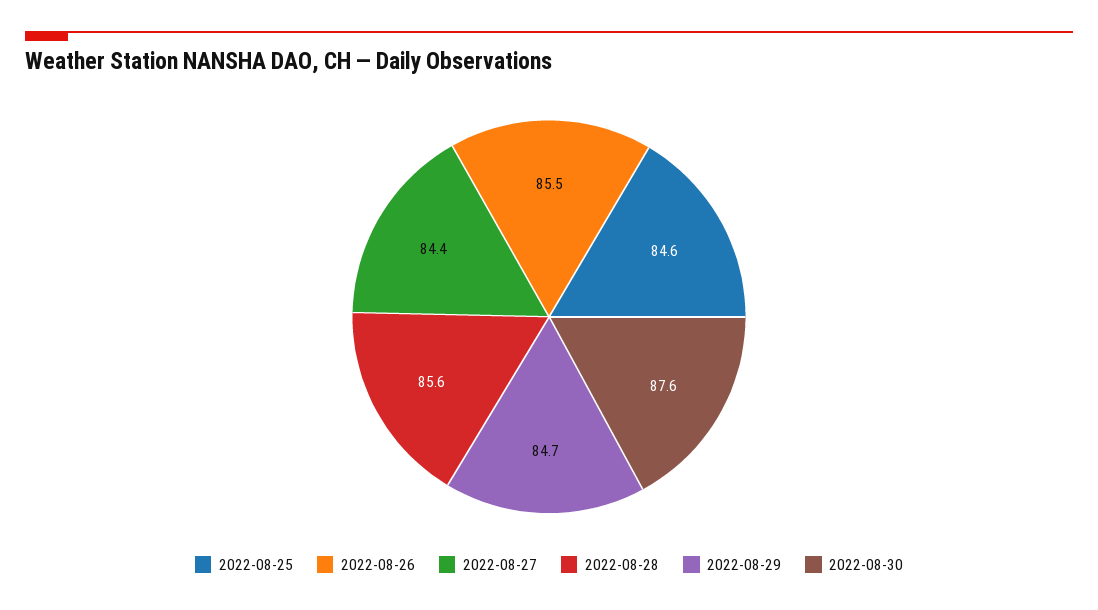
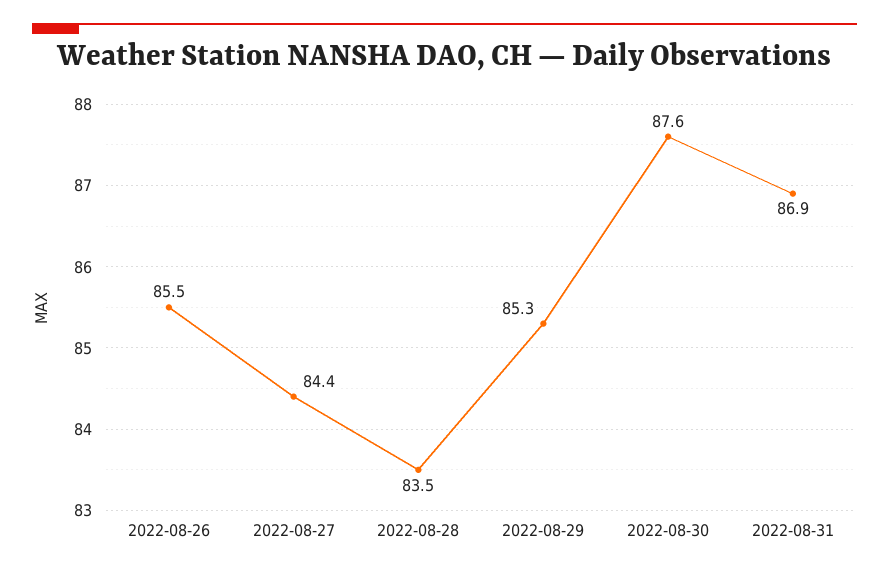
2022-08-25: 84.6 -> none
2022-08-28: 85.6 -> 83.5
2022-08-29: 84.7 -> 85.3
2022-08-31: none -> 86.9

